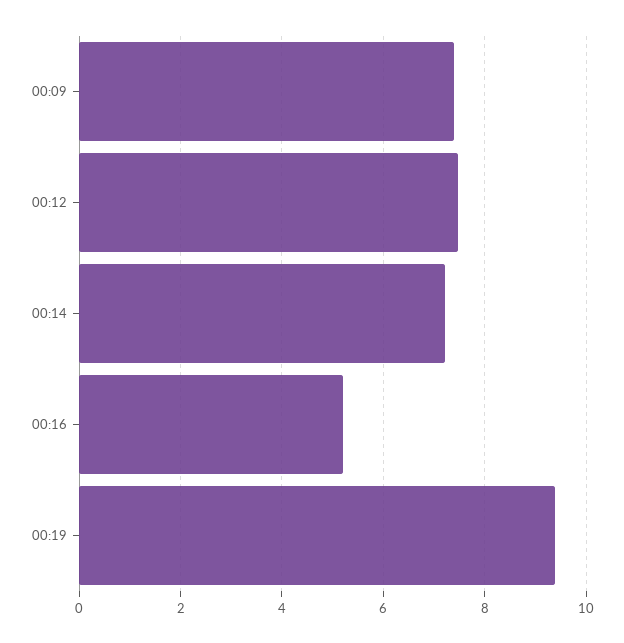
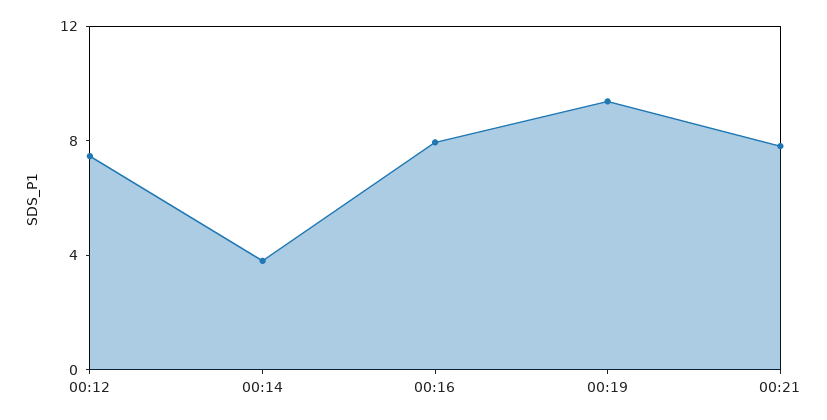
00:09: 7.4 -> none
00:14: 7.2 -> 4
00:16: 5.2 -> 8
00:21: none -> 8

